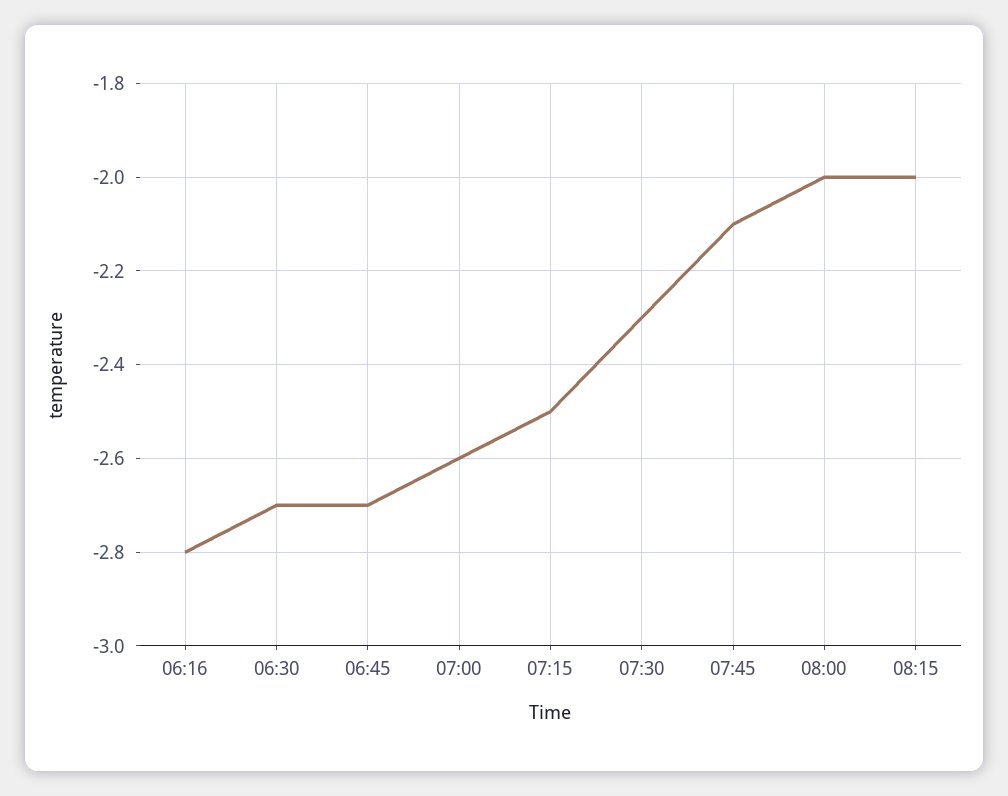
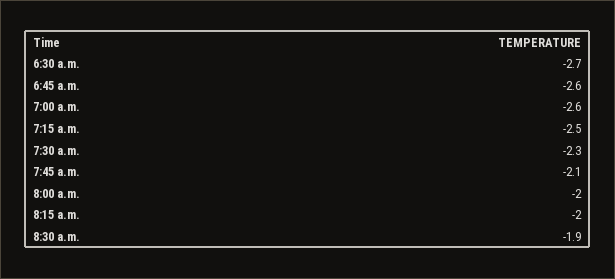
06:16: -2.8 -> none
06:45: -2.7 -> -2.6
8:30 a.m.: none -> -1.9

